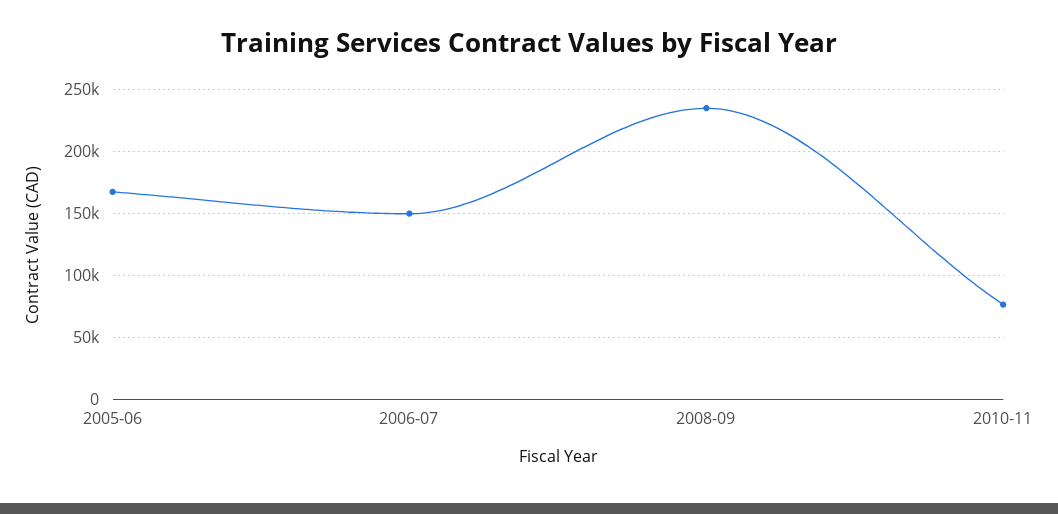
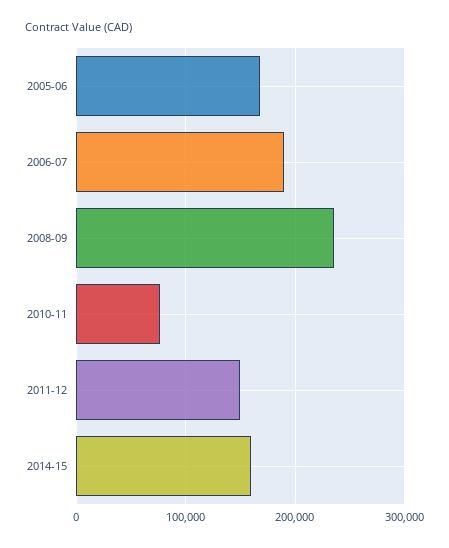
2006-07: 150000 -> 190000
2011-12: none -> 150000
2014-15: none -> 160000

